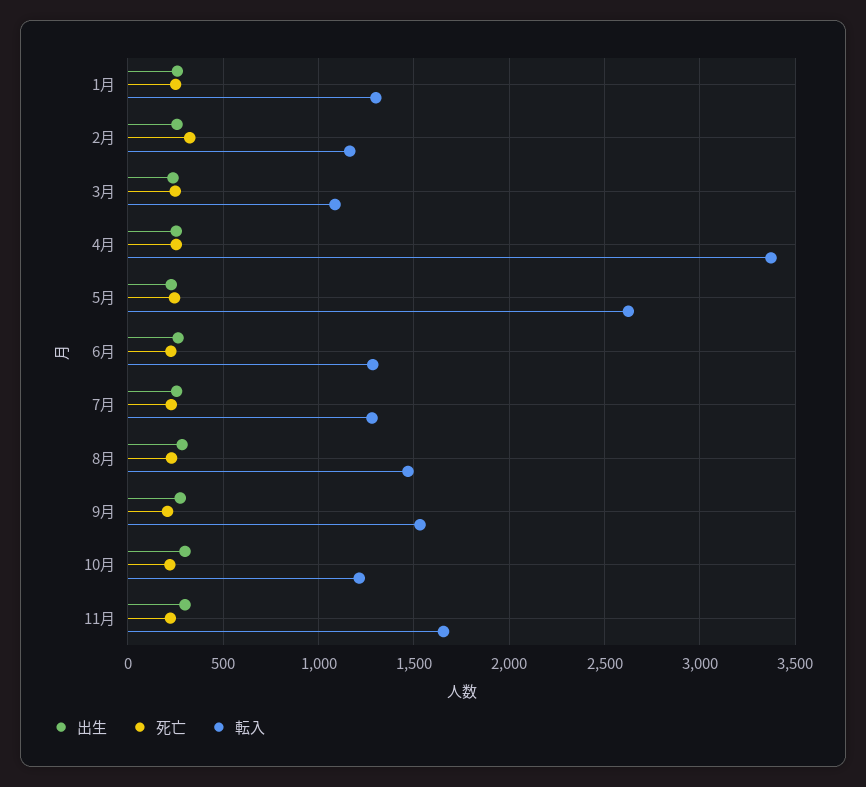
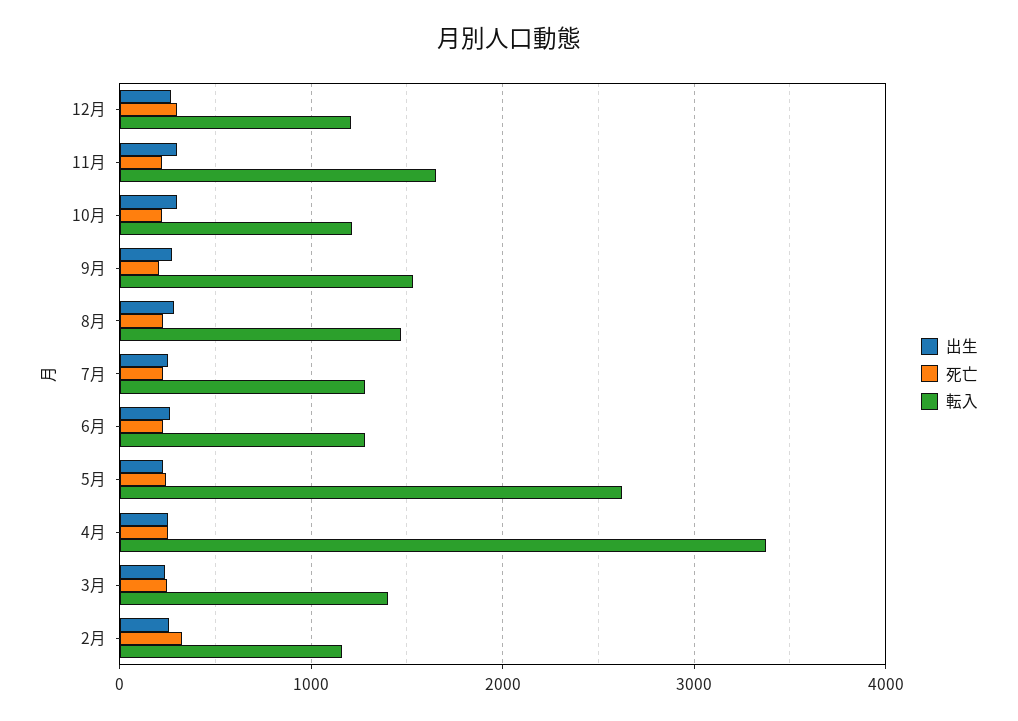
出生, 1月: 250 -> none
死亡, 1月: 250 -> none
転入, 1月: 1300 -> none
転入, 3月: 1100 -> 1400
出生, 12月: none -> 300
死亡, 12月: none -> 300
転入, 12月: none -> 1200

